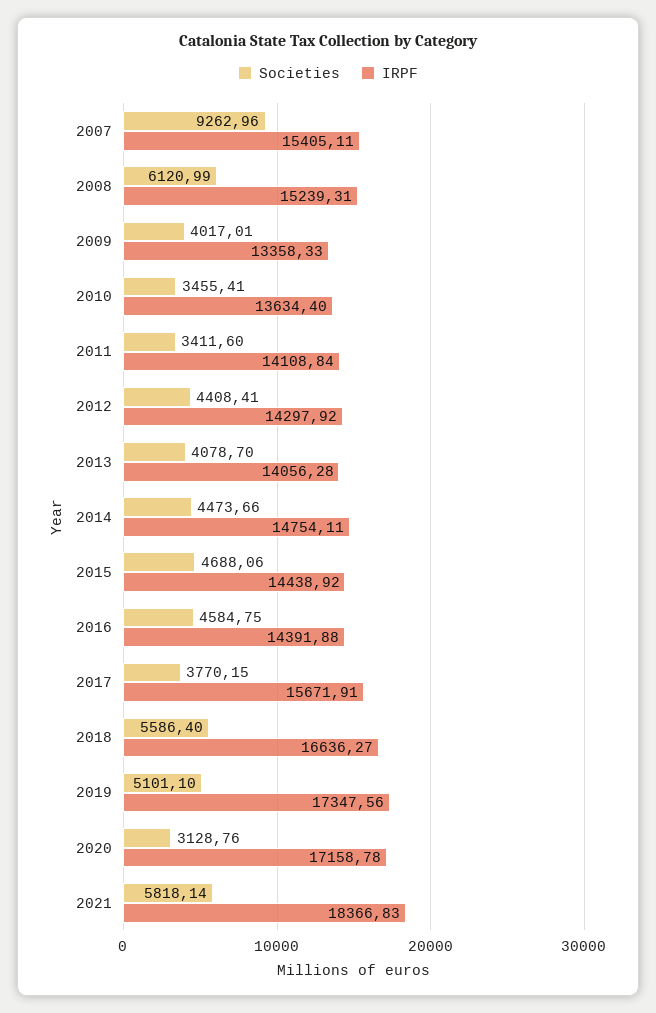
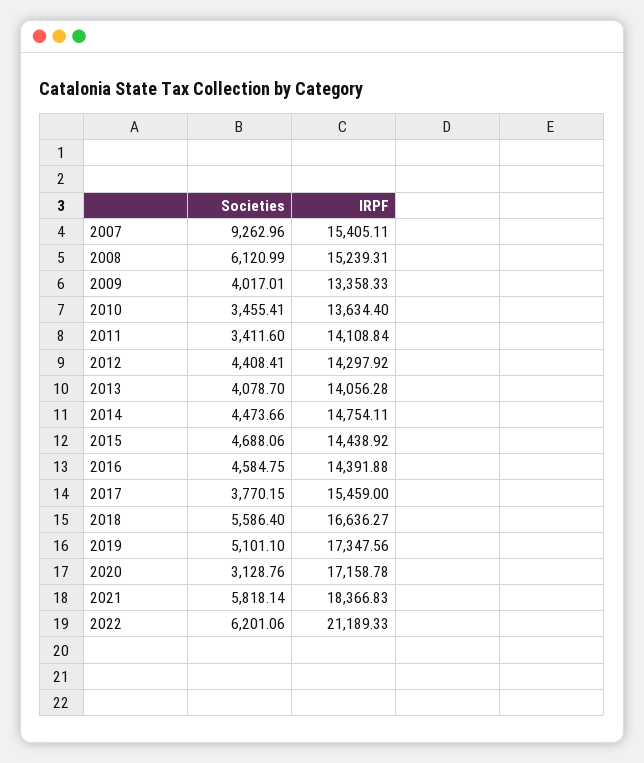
IRPF, 2017: 15671.91 -> 15459
Societies, 2022: none -> 6201.06
IRPF, 2022: none -> 21189.33

